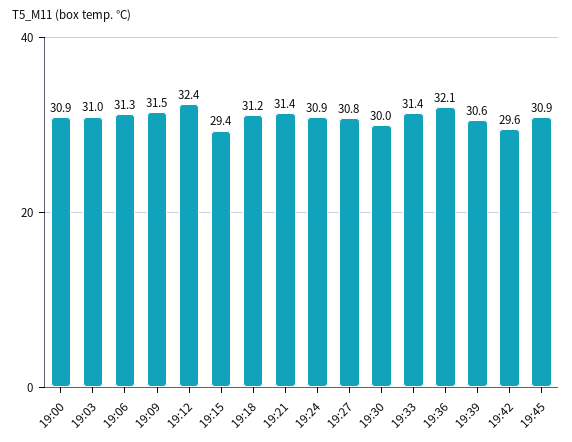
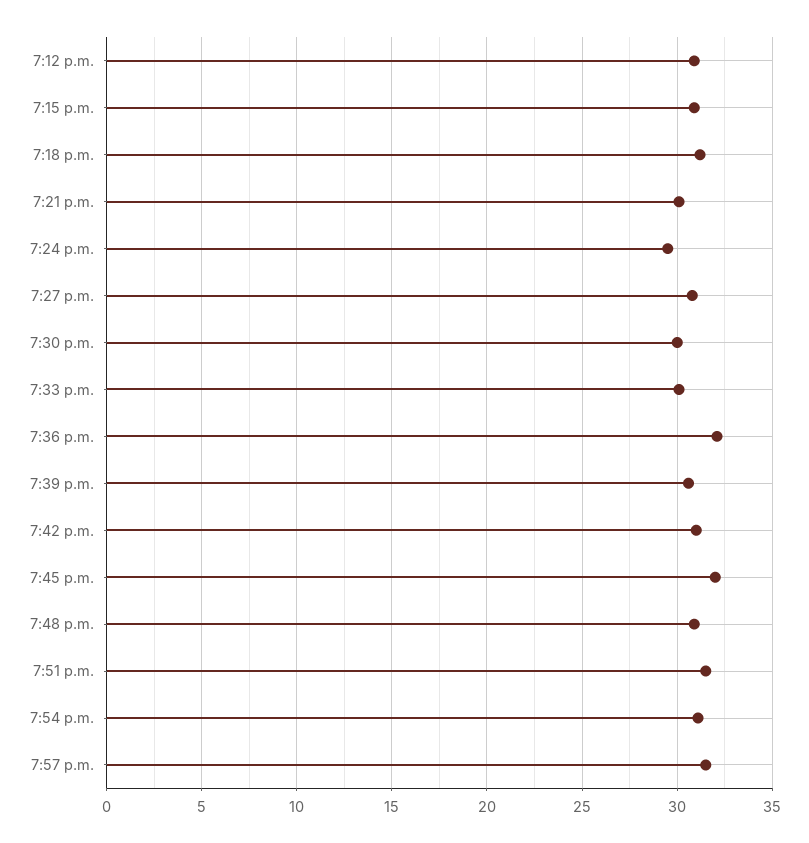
19:00: 30.9 -> none
19:03: 31 -> none
19:06: 31.3 -> none
19:09: 31.5 -> none
19:12: 32.4 -> 31
19:15: 29.4 -> 31
19:21: 31.4 -> 30
19:24: 30.9 -> 29.5
19:33: 31.4 -> 30
19:42: 29.6 -> 31
19:45: 30.9 -> 32
7:48 p.m.: none -> 31
7:51 p.m.: none -> 31.5
7:54 p.m.: none -> 31
7:57 p.m.: none -> 31.5

